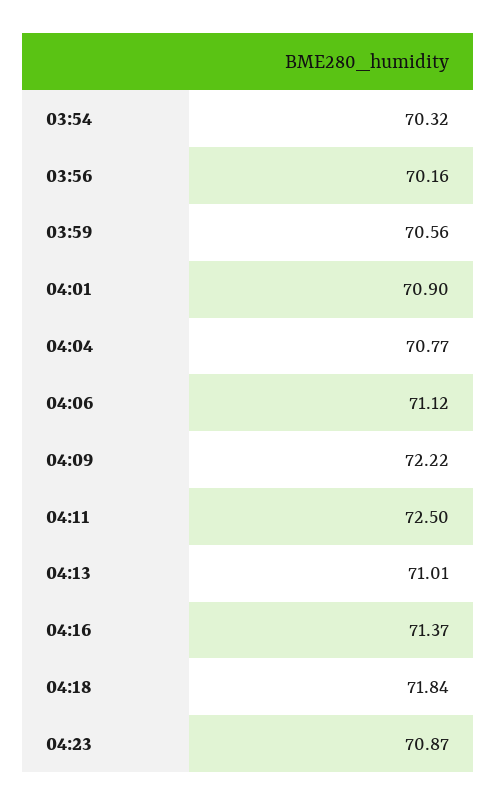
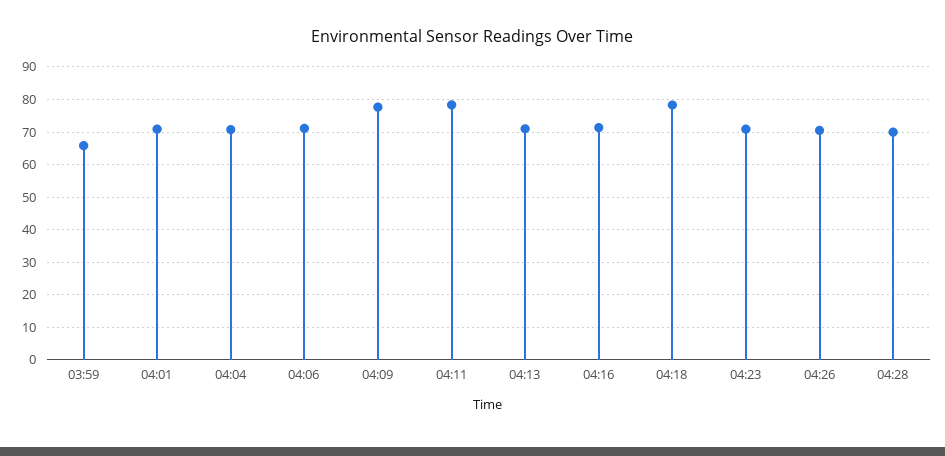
03:54: 70.32 -> none
03:56: 70.16 -> none
03:59: 70.56 -> 66
04:09: 72.22 -> 78
04:11: 72.5 -> 78
04:18: 71.84 -> 78
04:26: none -> 70
04:28: none -> 70

